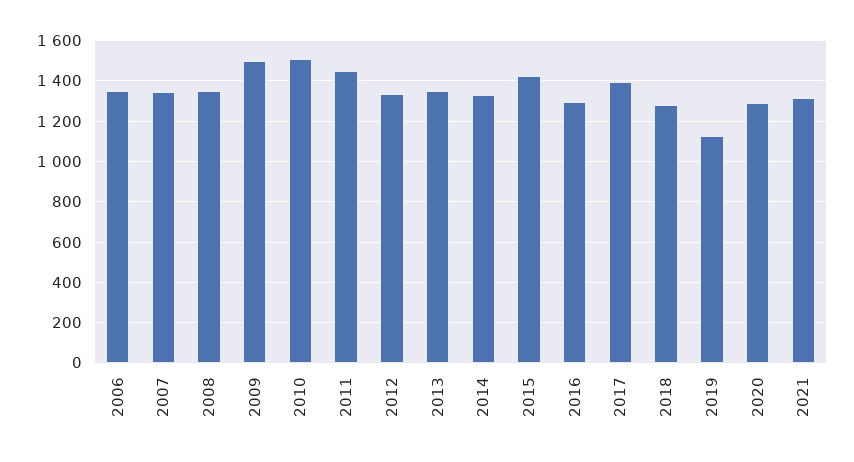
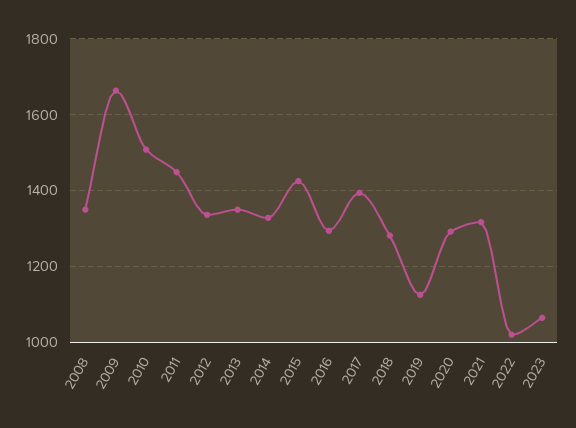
2006: 1350 -> none
2007: 1350 -> none
2009: 1500 -> 1660
2022: none -> 1020
2023: none -> 1060

